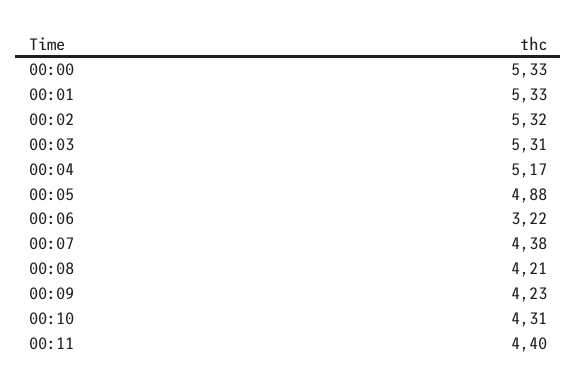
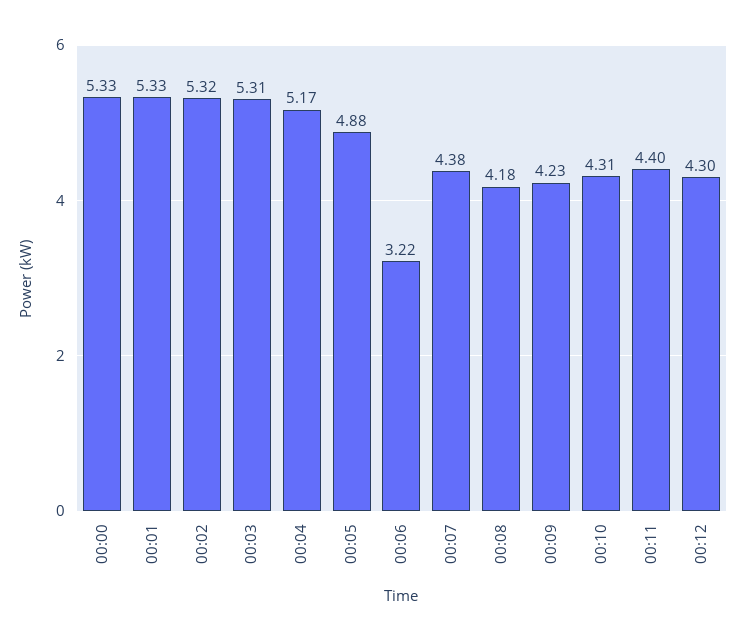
00:08: 4.21 -> 4.18
00:12: none -> 4.3

